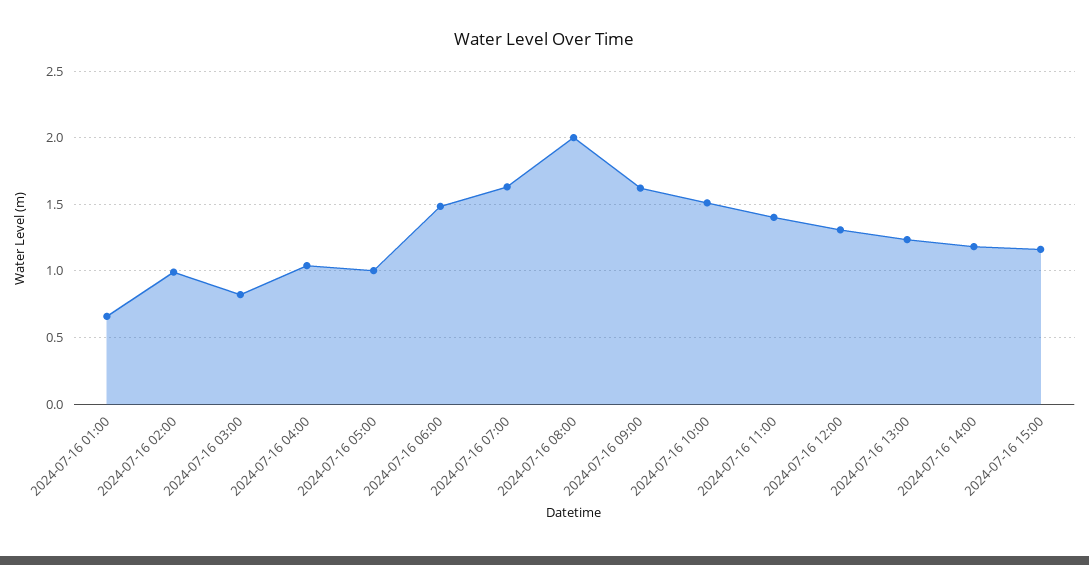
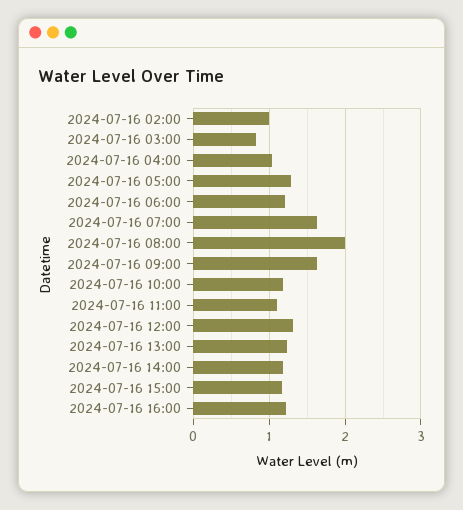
2024-07-16 01:00: 0.65 -> none
2024-07-16 05:00: 1 -> 1.3
2024-07-16 06:00: 1.5 -> 1.2
2024-07-16 10:00: 1.5 -> 1.2
2024-07-16 11:00: 1.4 -> 1.1
2024-07-16 16:00: none -> 1.2

